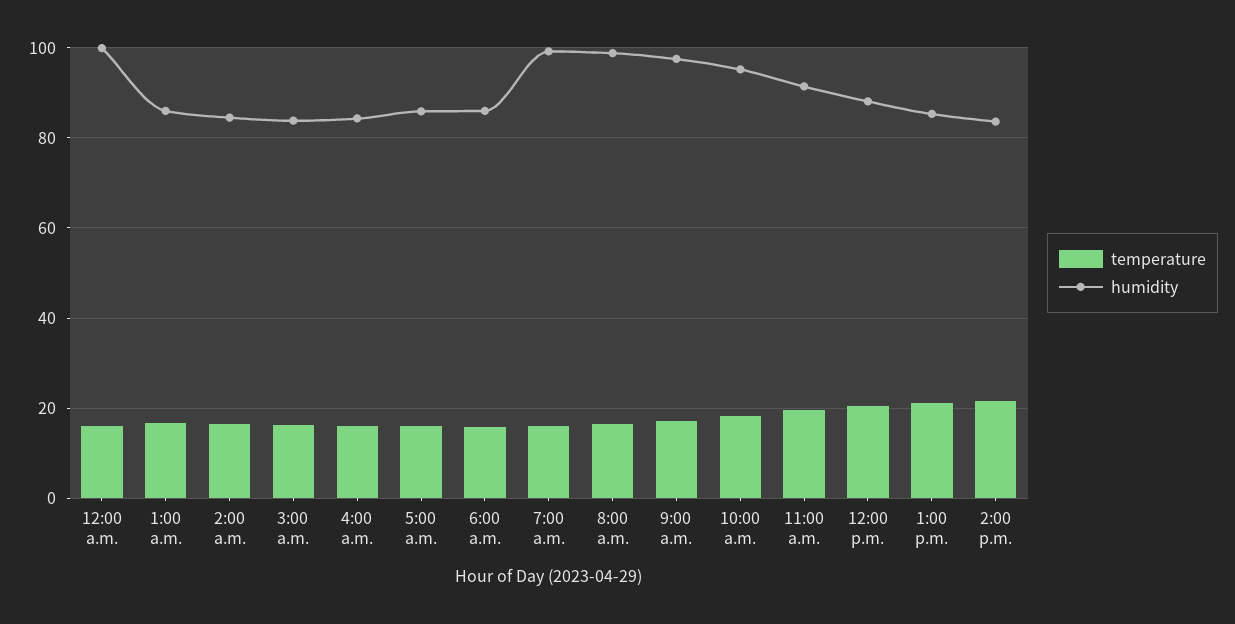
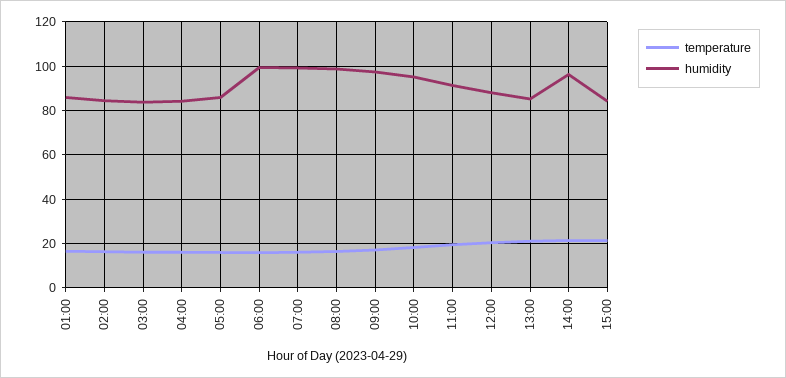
temperature, 12:00 a.m.: 16 -> none
humidity, 12:00 a.m.: 100 -> none
humidity, 6:00 a.m.: 86 -> 100
humidity, 2:00 p.m.: 84 -> 95
temperature, 15:00: none -> 20
humidity, 15:00: none -> 85

